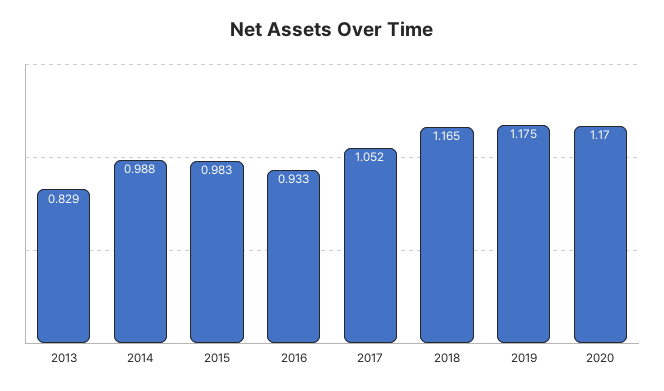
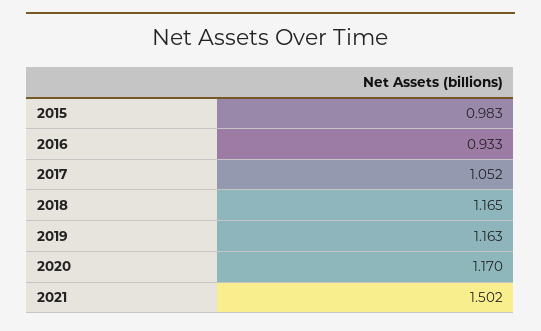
2013: 0.829 -> none
2014: 0.988 -> none
2019: 1.175 -> 1.163
2021: none -> 1.502

